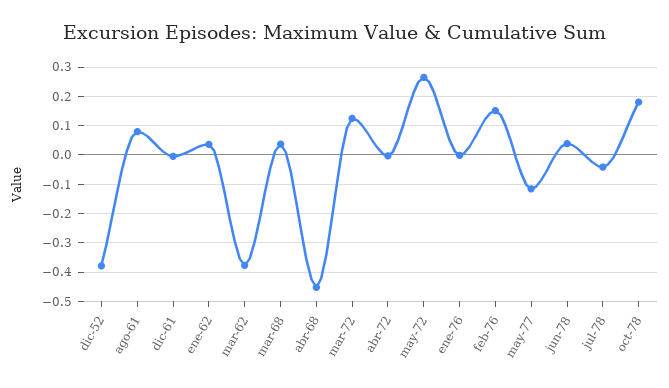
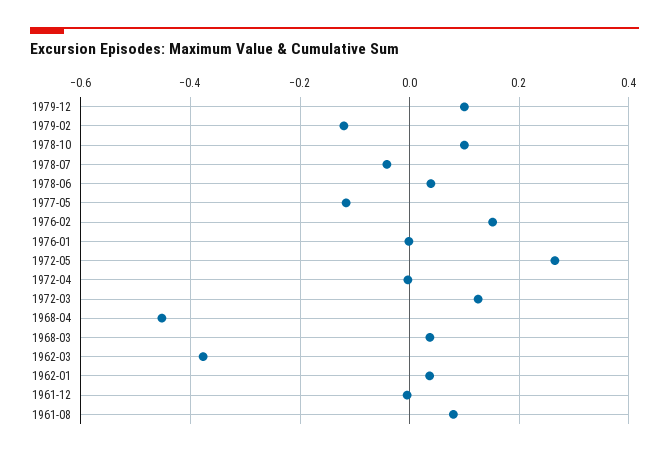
dic-52: -0.375 -> none
oct-78: 0.175 -> 0.1
1979-12: none -> 0.1
1979-02: none -> -0.12

